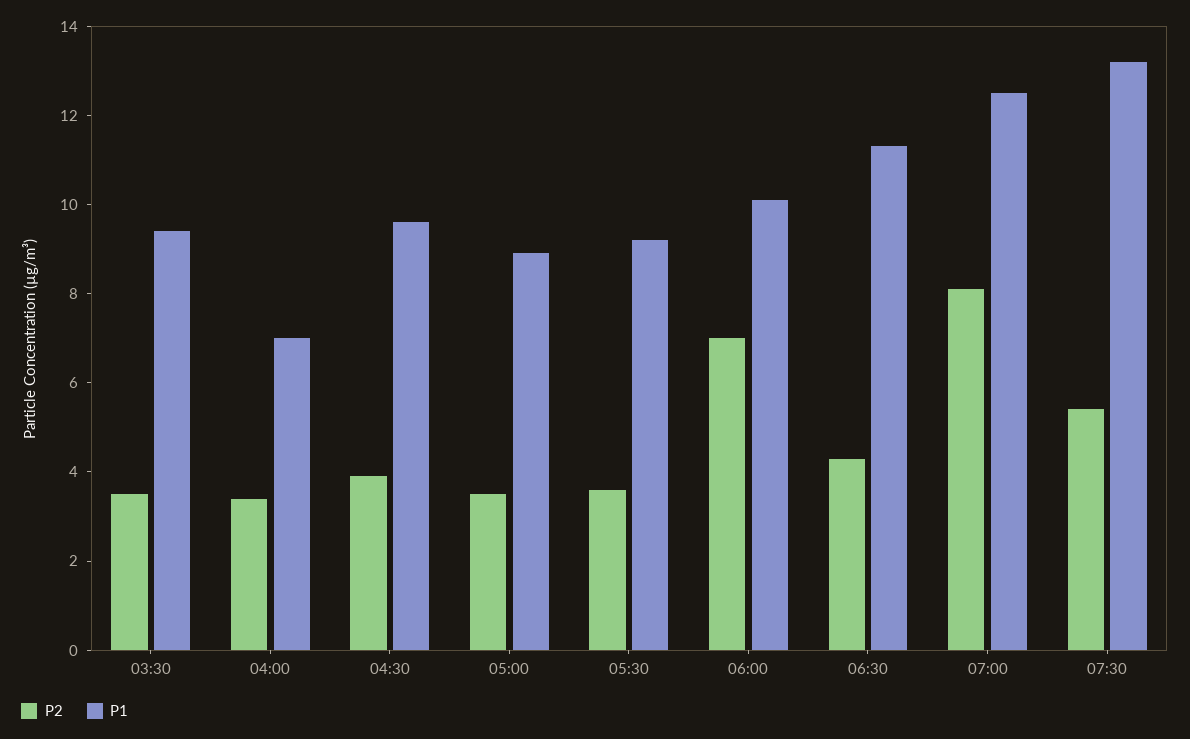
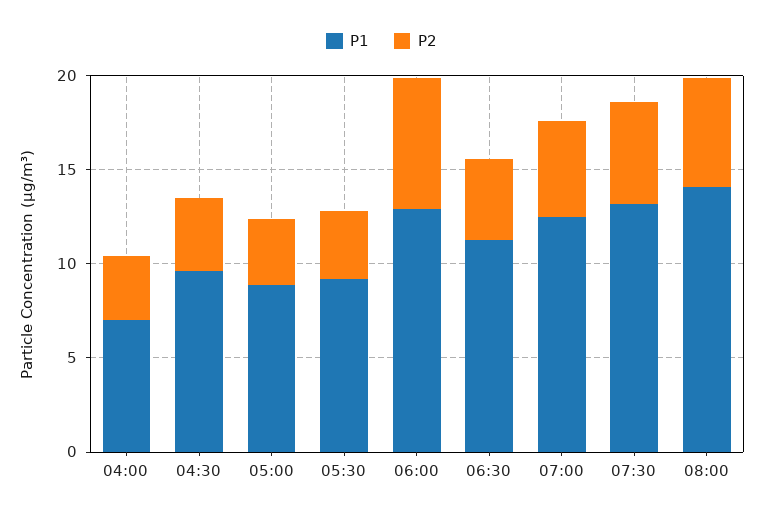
P2, 03:30: 3.5 -> none
P1, 03:30: 9.5 -> none
P1, 06:00: 10 -> 13
P2, 07:00: 8 -> 5
P1, 08:00: none -> 14
P2, 08:00: none -> 6

